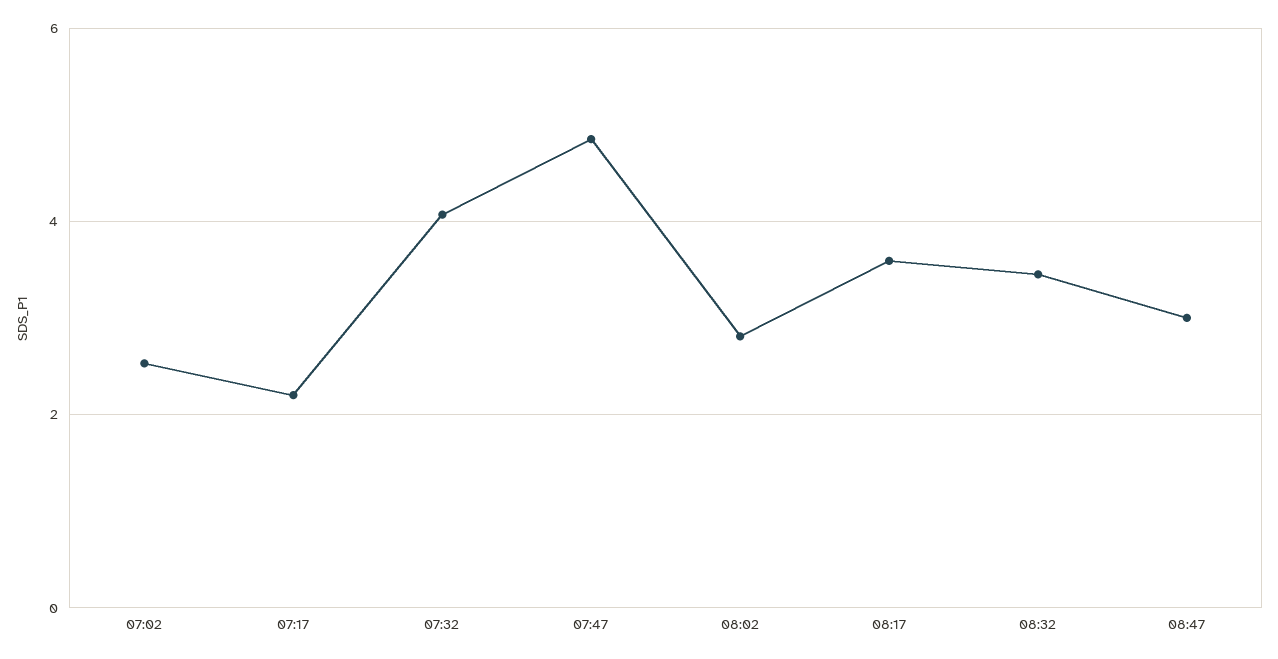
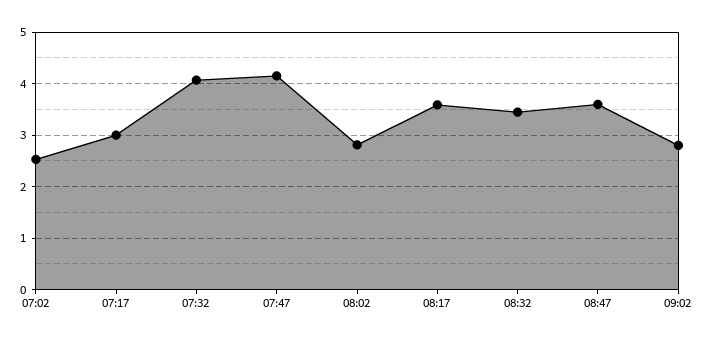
07:17: 2.2 -> 3
07:47: 4.8 -> 4.2
08:47: 3 -> 3.6
09:02: none -> 2.8

